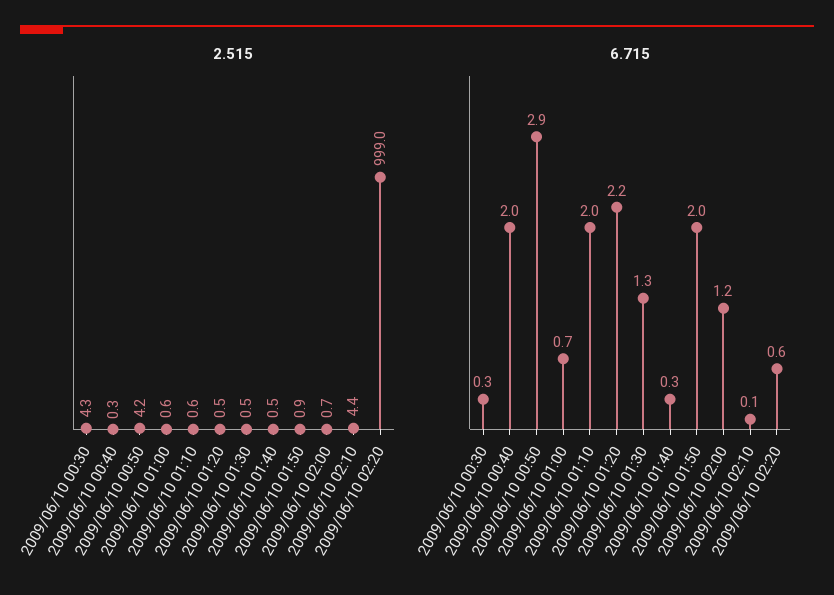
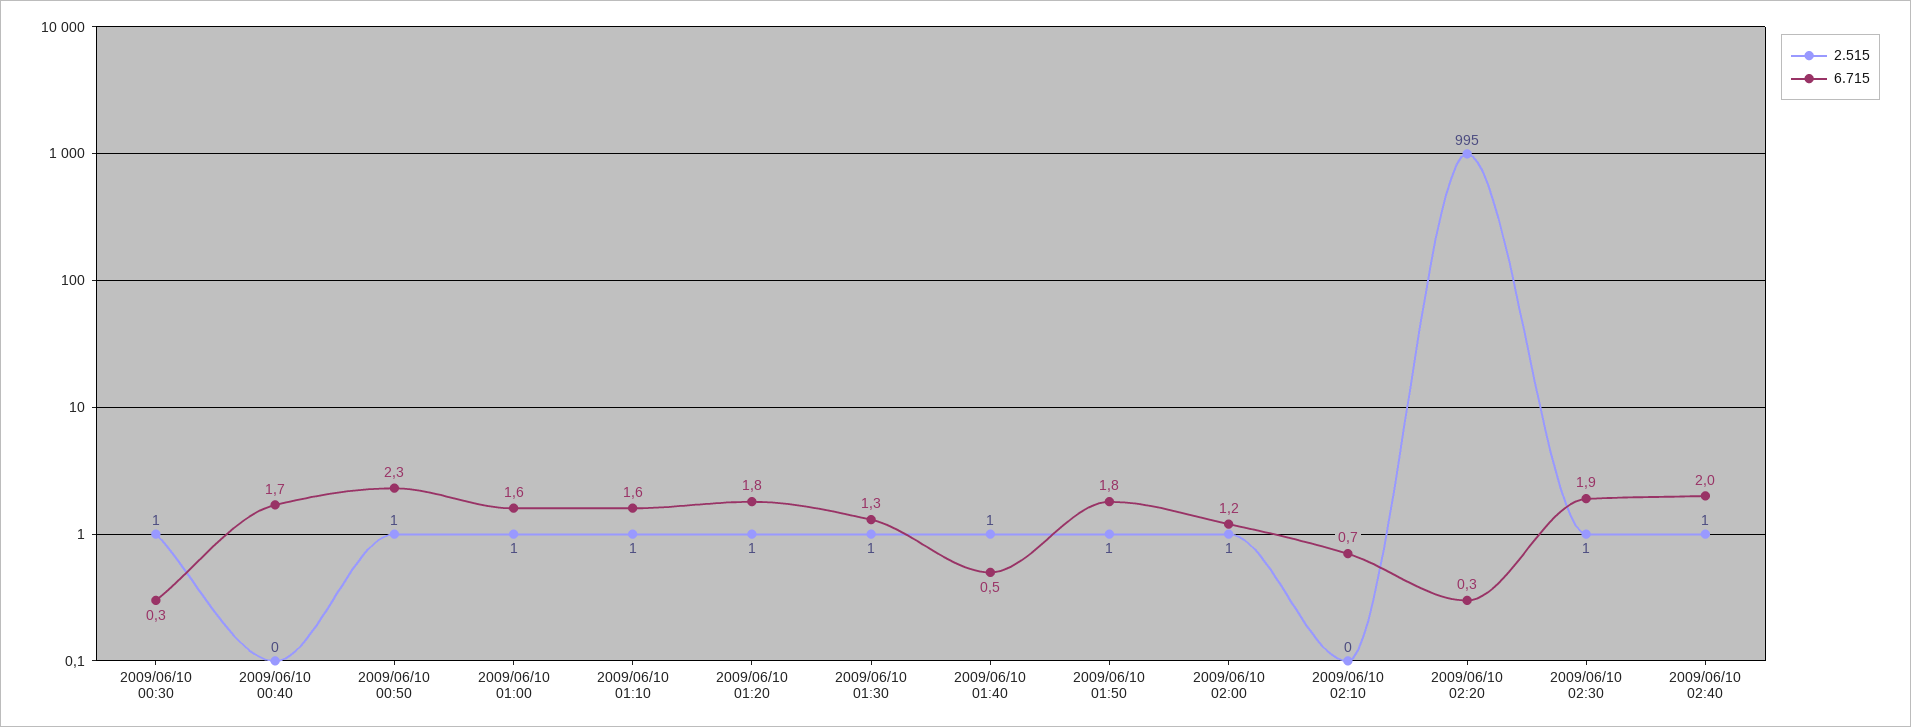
2.515, 2009/06/10 00:30: 4.3 -> 1
2.515, 2009/06/10 00:50: 4.2 -> 1
2.515, 2009/06/10 02:10: 4.4 -> 0
2.515, 2009/06/10 02:20: 999 -> 995
6.715, 2009/06/10 00:40: 2 -> 1.7
6.715, 2009/06/10 00:50: 2.9 -> 2.3
6.715, 2009/06/10 01:00: 0.7 -> 1.6
6.715, 2009/06/10 01:10: 2 -> 1.6
6.715, 2009/06/10 01:20: 2.2 -> 1.8
6.715, 2009/06/10 01:40: 0.3 -> 0.5
6.715, 2009/06/10 01:50: 2 -> 1.8
6.715, 2009/06/10 02:10: 0.1 -> 0.7
6.715, 2009/06/10 02:20: 0.6 -> 0.3
2.515, 2009/06/10 02:30: none -> 1
6.715, 2009/06/10 02:30: none -> 1.9
2.515, 2009/06/10 02:40: none -> 1
6.715, 2009/06/10 02:40: none -> 2

